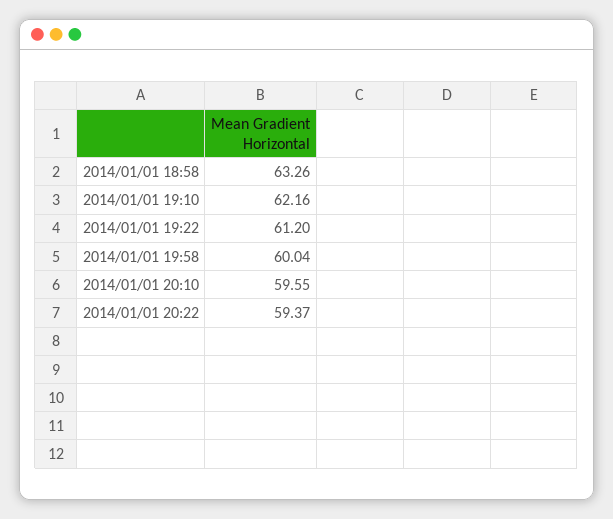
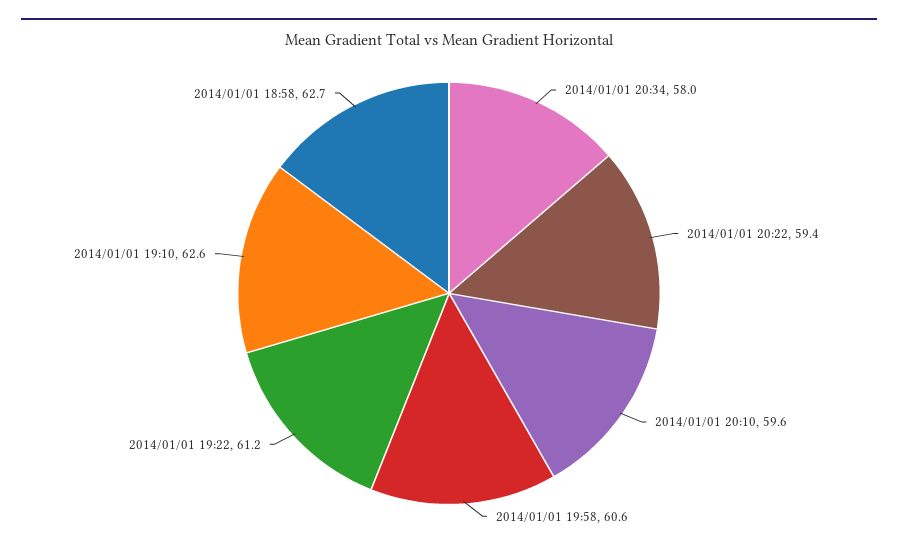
2014/01/01 18:58: 63.26 -> 62.7
2014/01/01 19:10: 62.16 -> 62.6
2014/01/01 19:58: 60.04 -> 60.6
2014/01/01 20:34: none -> 58

